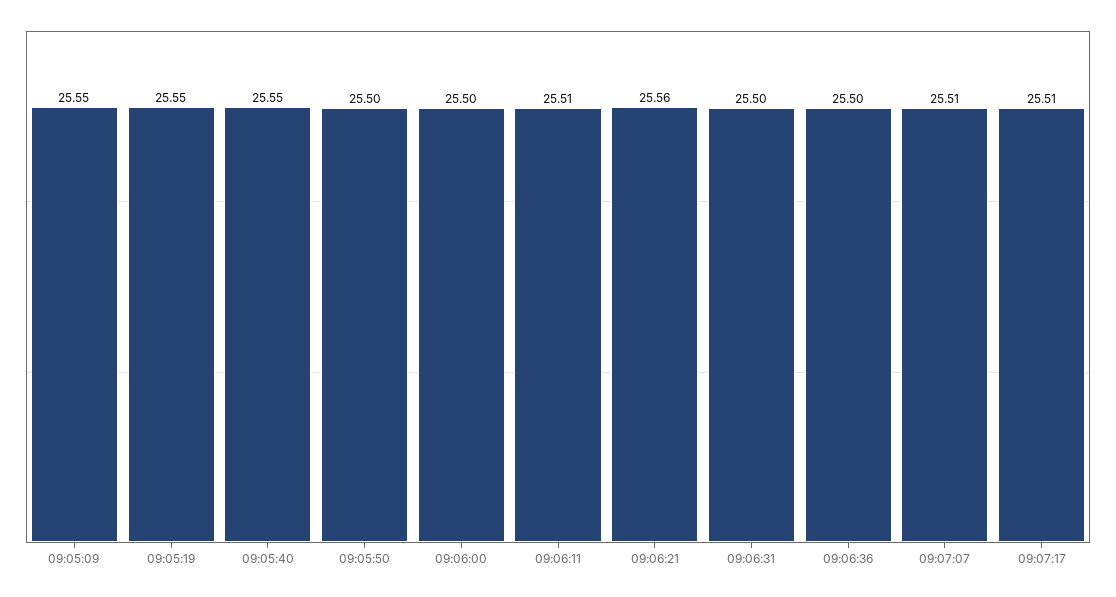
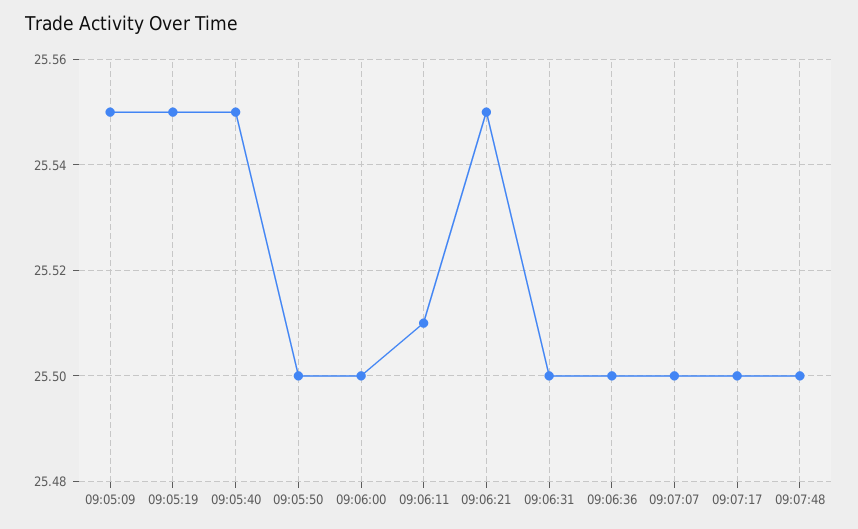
09:06:21: 25.56 -> 25.55
09:07:07: 25.51 -> 25.5
09:07:17: 25.51 -> 25.5
09:07:48: none -> 25.5

